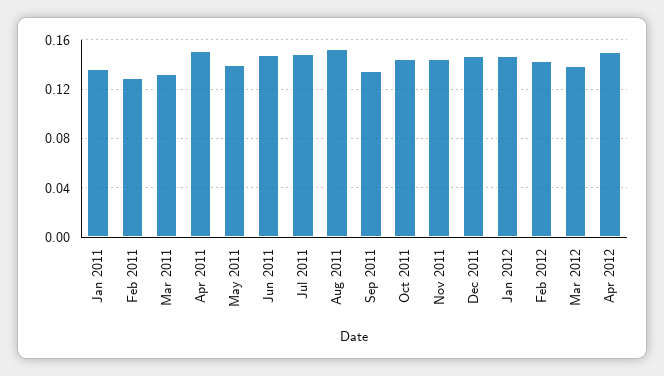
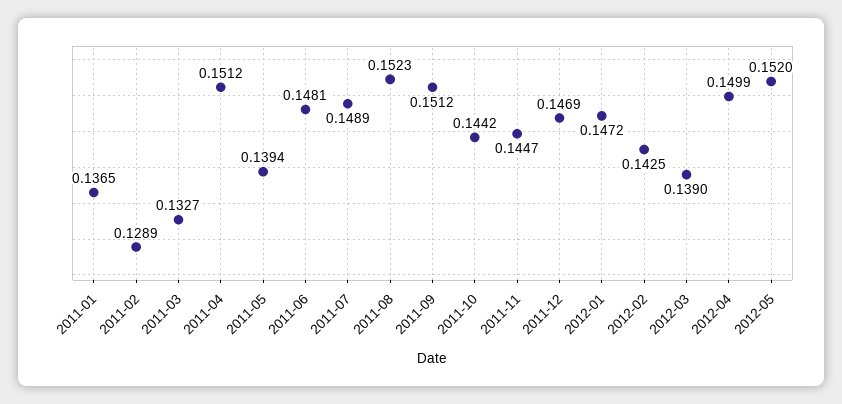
Sep 2011: 0.135 -> 0.1512
2012-05: none -> 0.152

